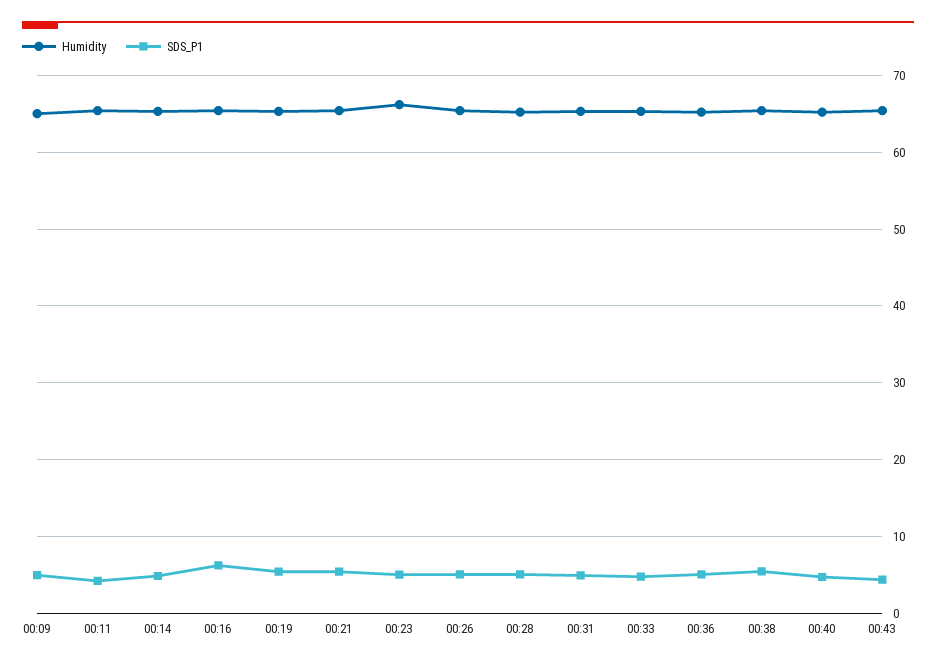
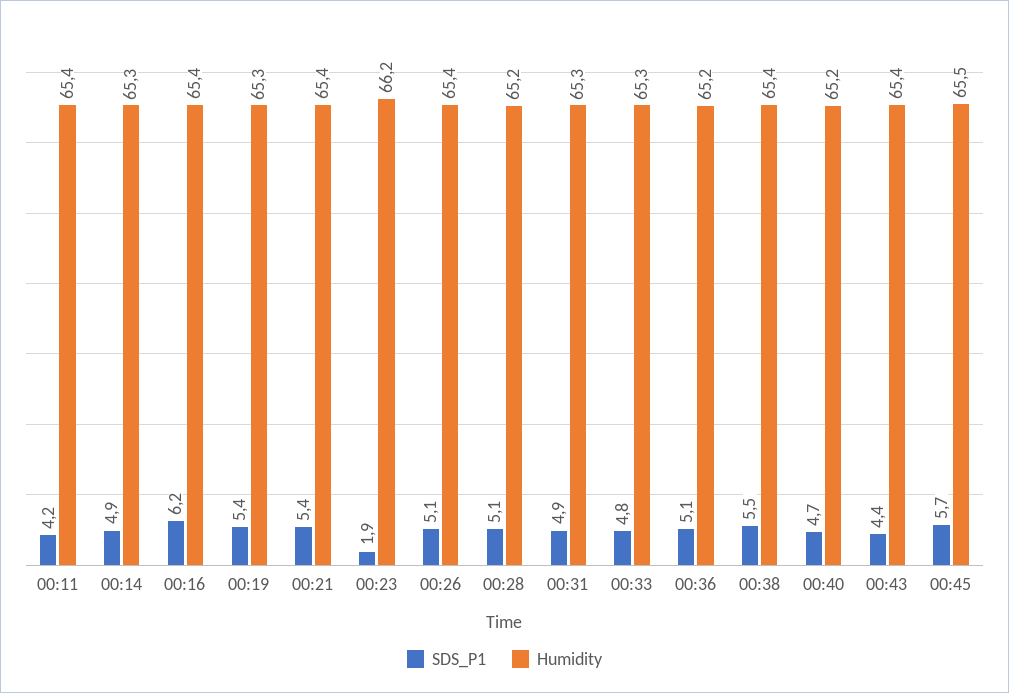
Humidity, 00:09: 65 -> none
SDS_P1, 00:09: 5 -> none
SDS_P1, 00:23: 5 -> 1.9
SDS_P1, 00:45: none -> 5.7
Humidity, 00:45: none -> 65.5

